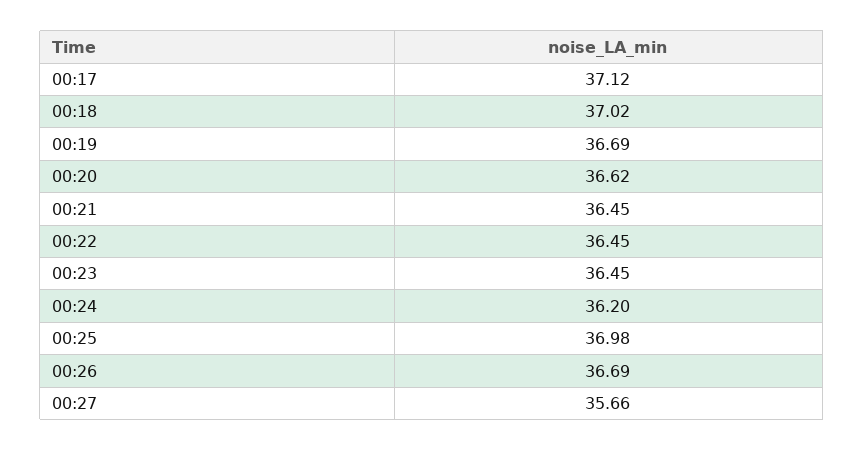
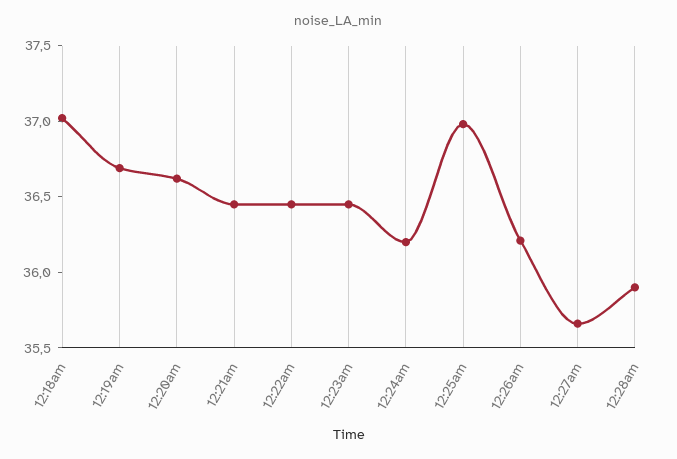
00:17: 37.12 -> none
00:26: 36.69 -> 36.2
12:28am: none -> 35.9

